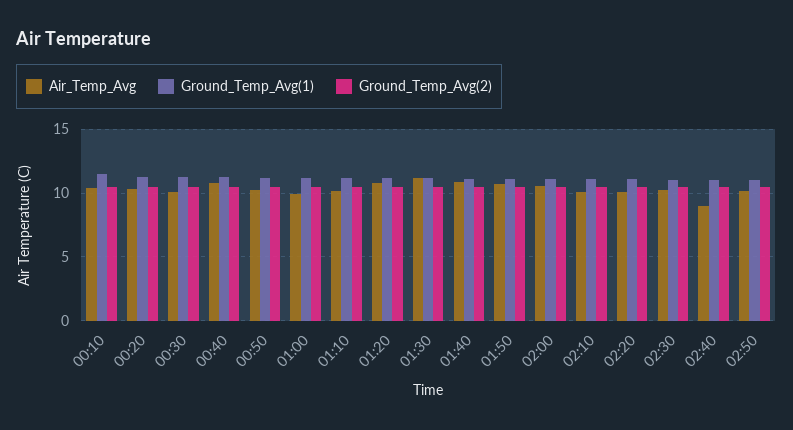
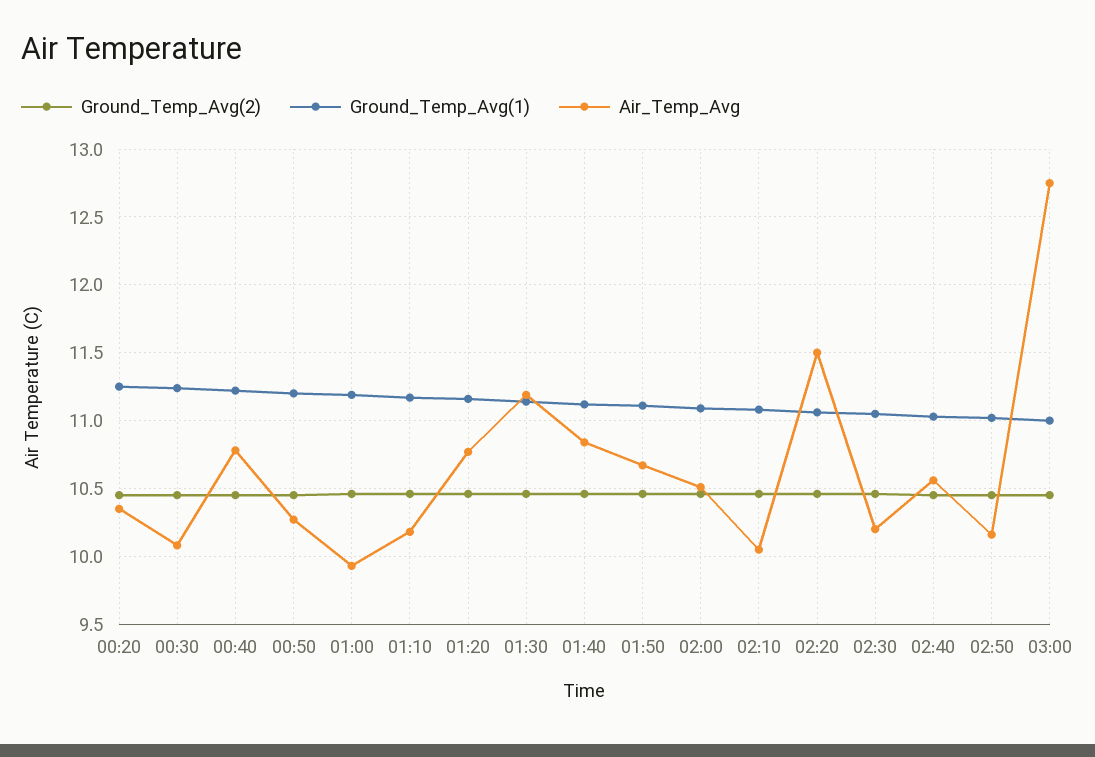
Air_Temp_Avg, 00:10: 10.5 -> none
Ground_Temp_Avg(1), 00:10: 11.5 -> none
Ground_Temp_Avg(2), 00:10: 10.5 -> none
Air_Temp_Avg, 02:20: 10 -> 11.5
Air_Temp_Avg, 02:40: 9 -> 10.55
Ground_Temp_Avg(2), 03:00: none -> 10.45
Ground_Temp_Avg(1), 03:00: none -> 11
Air_Temp_Avg, 03:00: none -> 12.75

